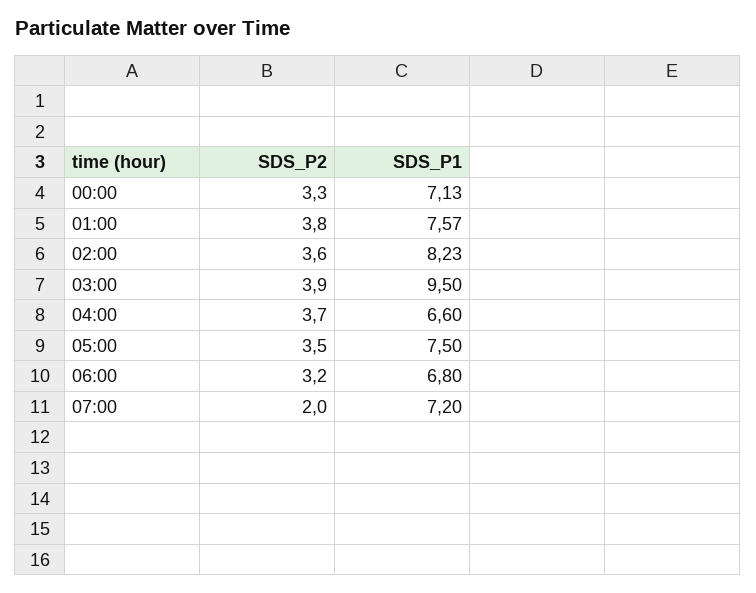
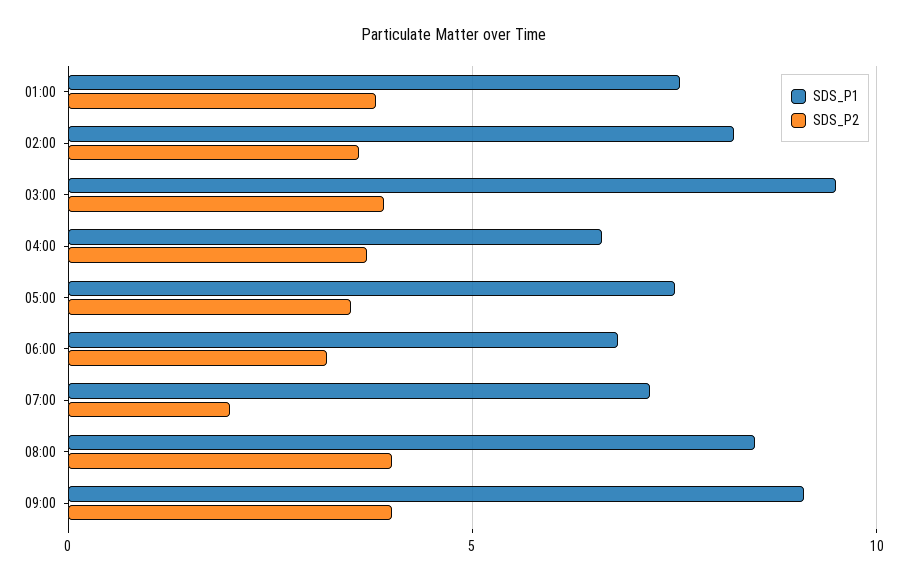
SDS_P2, 00:00: 3.3 -> none
SDS_P1, 00:00: 7.13 -> none
SDS_P1, 08:00: none -> 8.5
SDS_P2, 08:00: none -> 4
SDS_P1, 09:00: none -> 9
SDS_P2, 09:00: none -> 4

